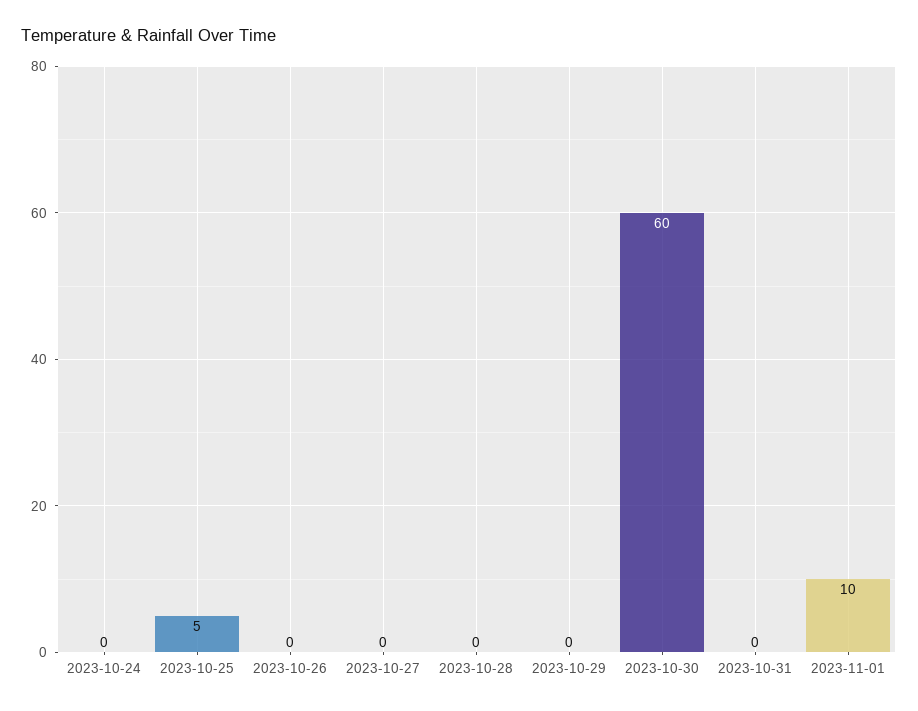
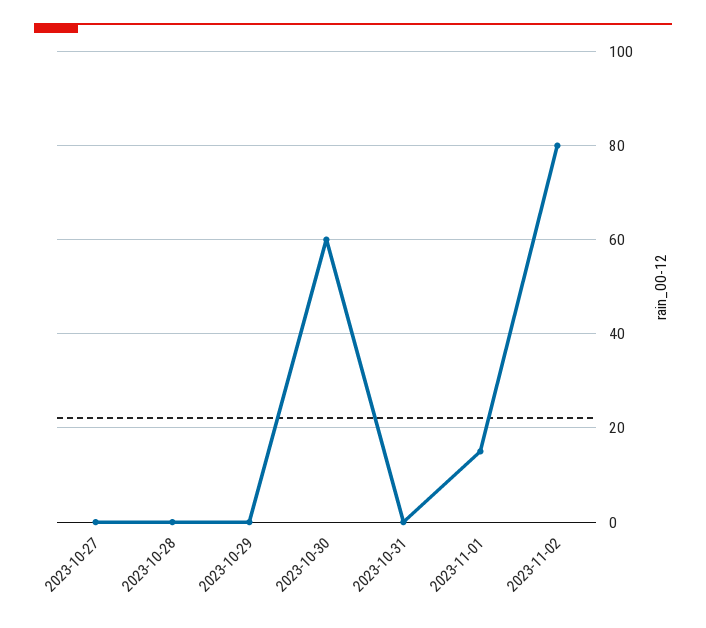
2023-10-24: 0 -> none
2023-10-25: 5 -> none
2023-10-26: 0 -> none
2023-11-01: 10 -> 15
2023-11-02: none -> 80

